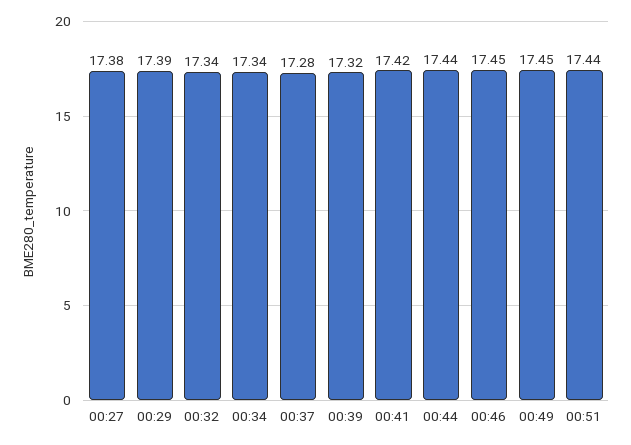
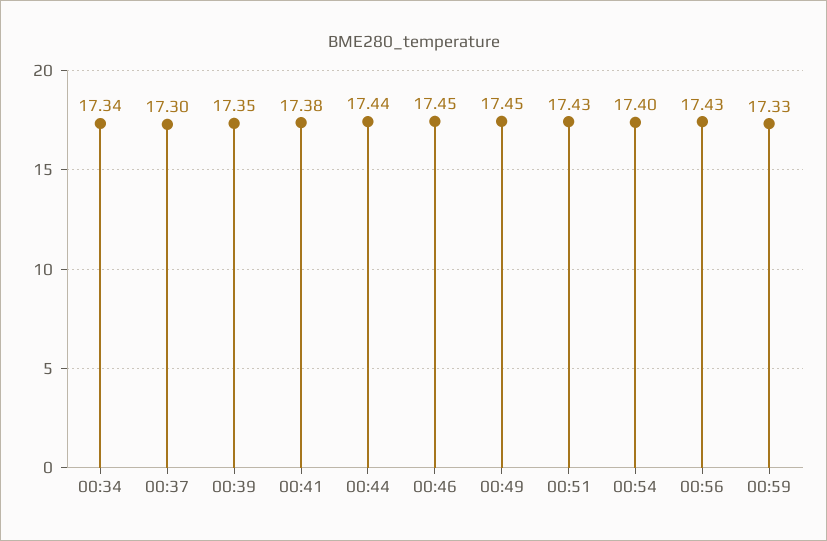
00:27: 17.38 -> none
00:29: 17.39 -> none
00:32: 17.34 -> none
00:37: 17.28 -> 17.3
00:39: 17.32 -> 17.35
00:41: 17.42 -> 17.38
00:51: 17.44 -> 17.43
00:54: none -> 17.4
00:56: none -> 17.43
00:59: none -> 17.33

